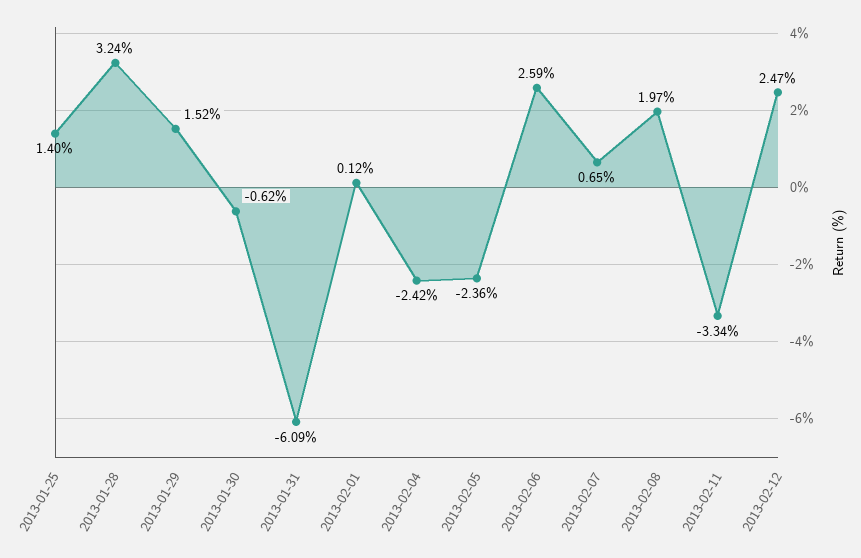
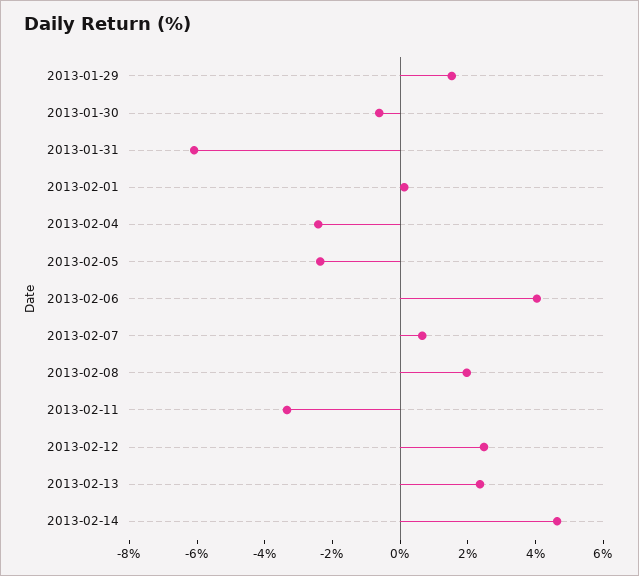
2013-01-25: 1.4 -> none
2013-01-28: 3.24 -> none
2013-02-06: 2.59 -> 4
2013-02-13: none -> 2.5
2013-02-14: none -> 4.5

